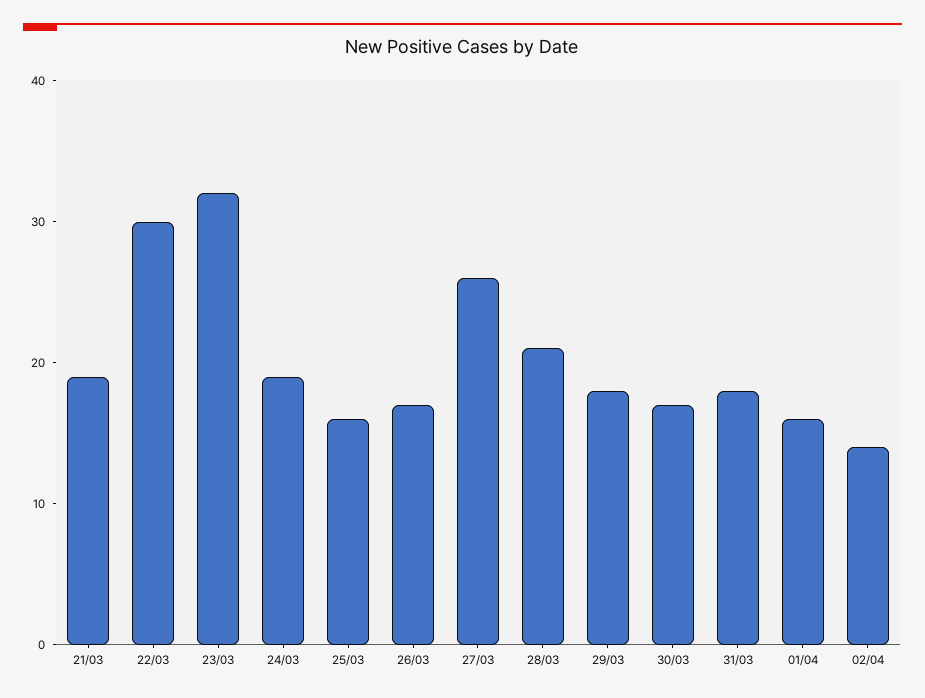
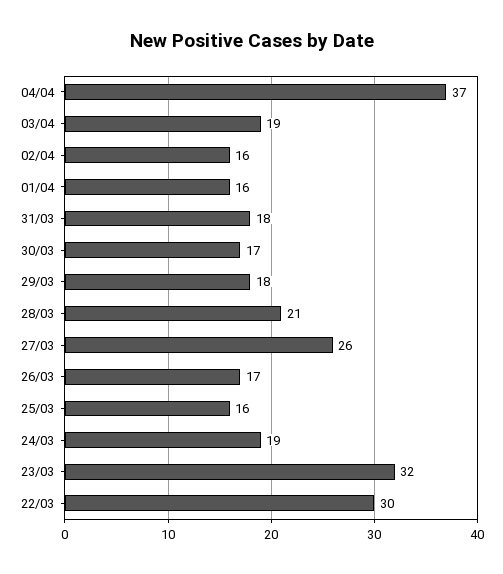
21/03: 19 -> none
02/04: 14 -> 16
04/04: none -> 37
03/04: none -> 19

